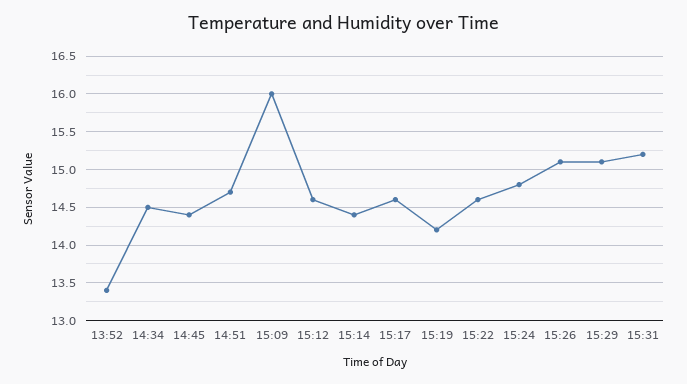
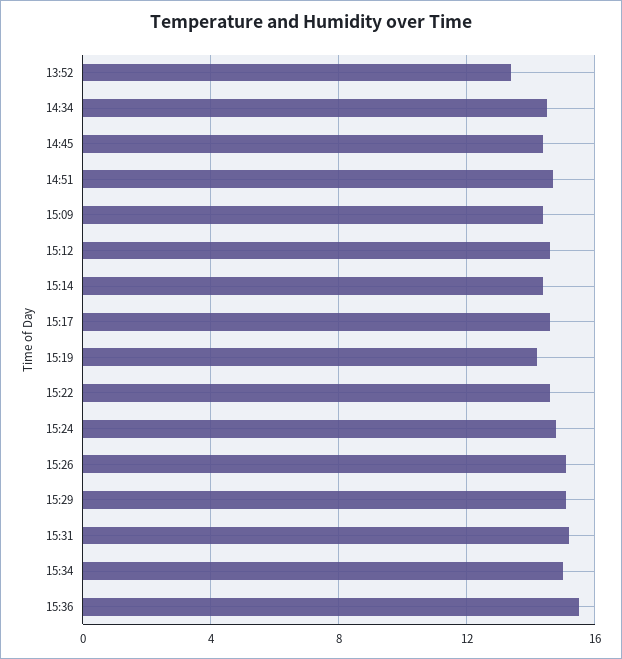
15:09: 16 -> 14.5
15:34: none -> 15
15:36: none -> 15.5

